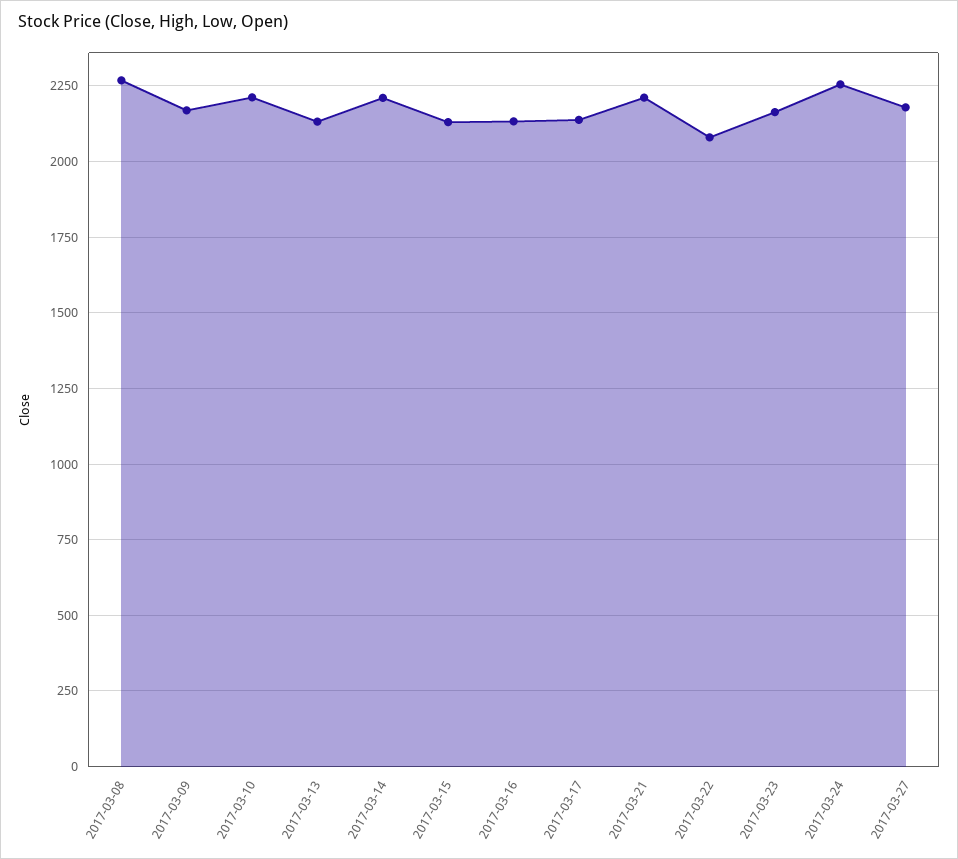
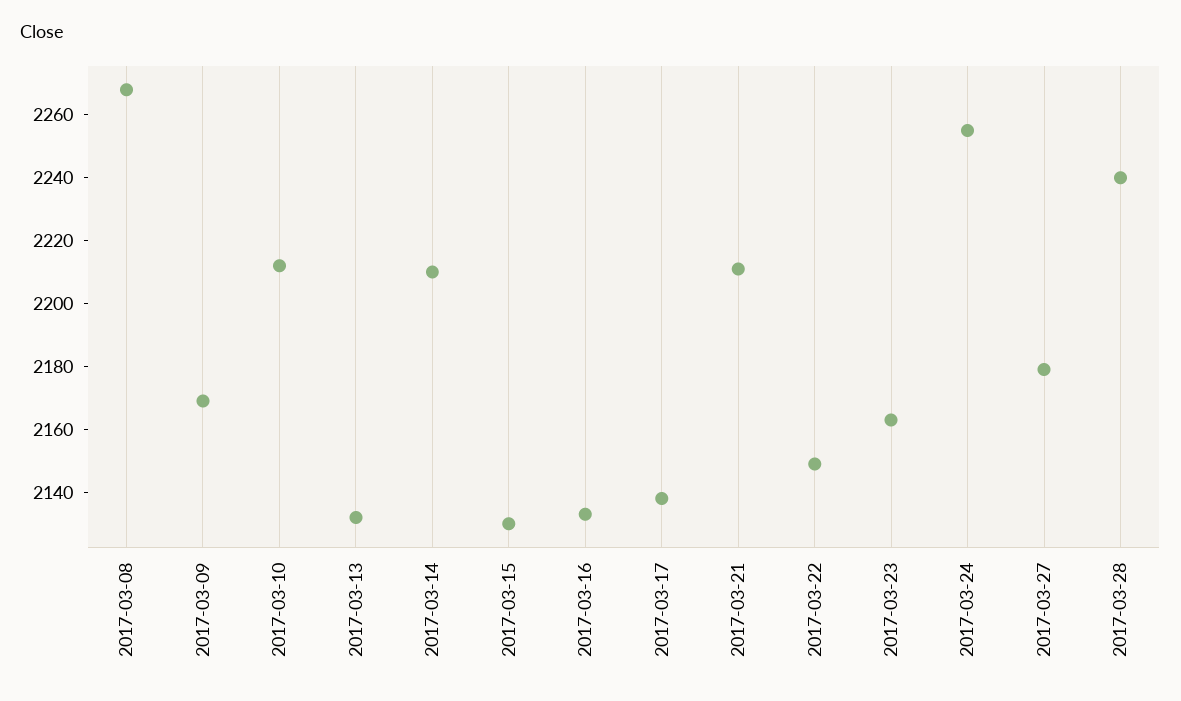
2017-03-22: 2075 -> 2150
2017-03-28: none -> 2240

